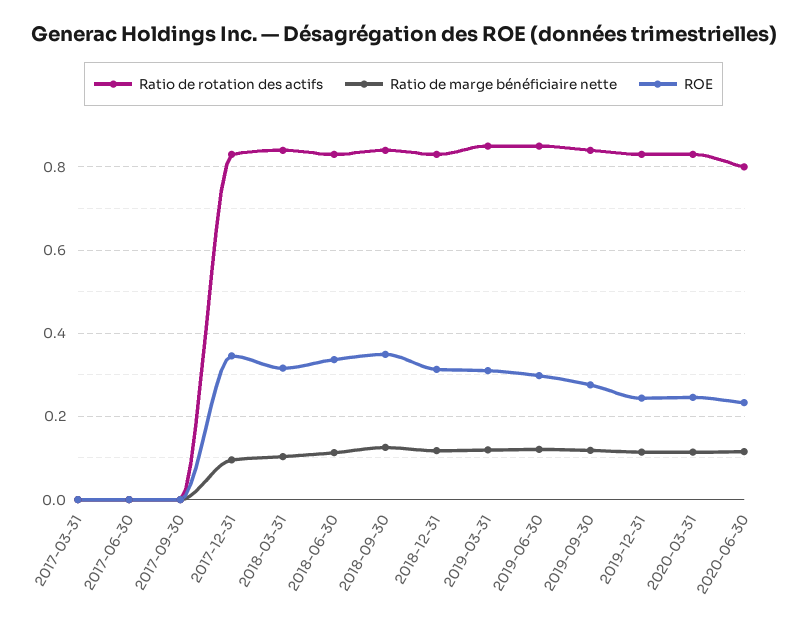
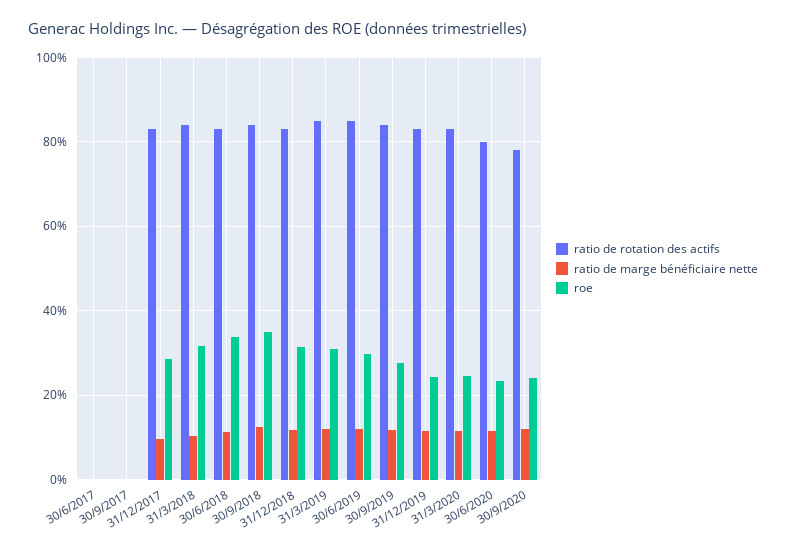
Ratio de rotation des actifs, 2017-03-31: 0 -> none
Ratio de marge bénéficiaire nette, 2017-03-31: 0 -> none
ROE, 2017-03-31: 0 -> none
ROE, 2017-12-31: 0.34 -> 0.28
Ratio de rotation des actifs, 30/9/2020: none -> 0.78
Ratio de marge bénéficiaire nette, 30/9/2020: none -> 0.12
ROE, 30/9/2020: none -> 0.24

